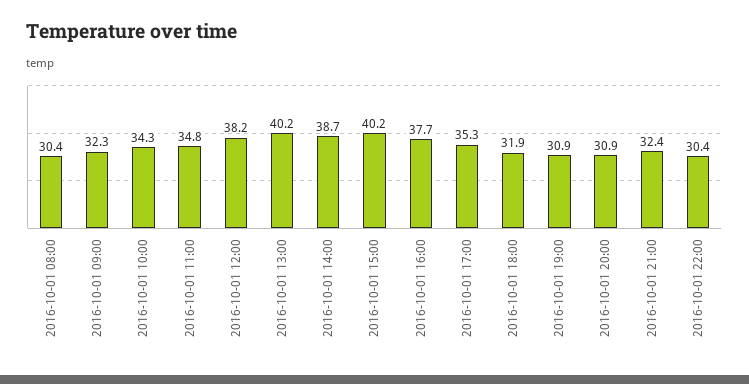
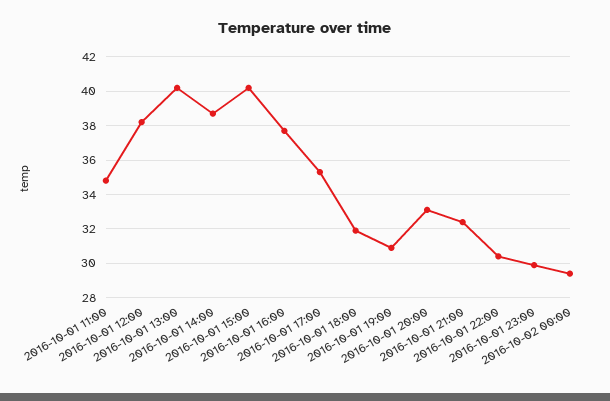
2016-10-01 08:00: 30.4 -> none
2016-10-01 09:00: 32.3 -> none
2016-10-01 10:00: 34.3 -> none
2016-10-01 20:00: 30.9 -> 33
2016-10-01 23:00: none -> 30
2016-10-02 00:00: none -> 29.5

